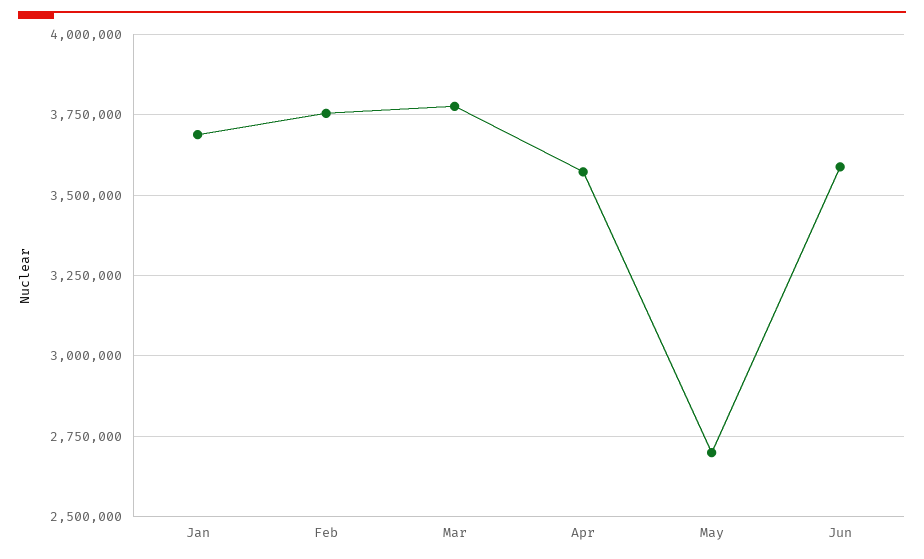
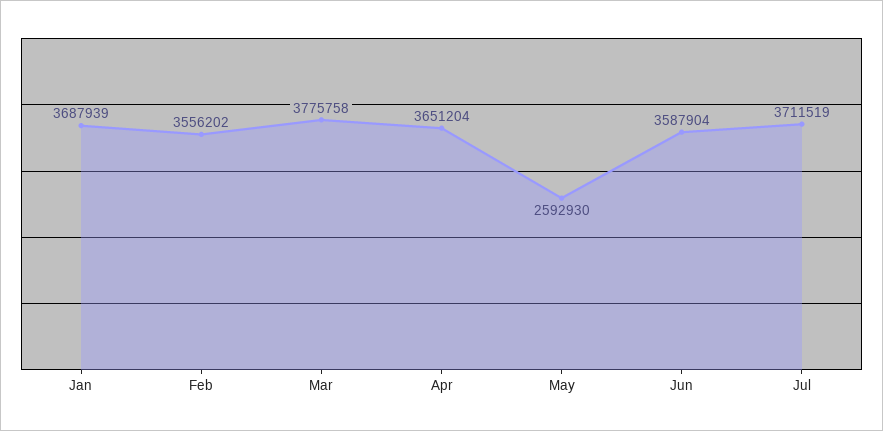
Feb: 3750000 -> 3556202
Apr: 3575000 -> 3651204
May: 2700000 -> 2592930
Jul: none -> 3711519

